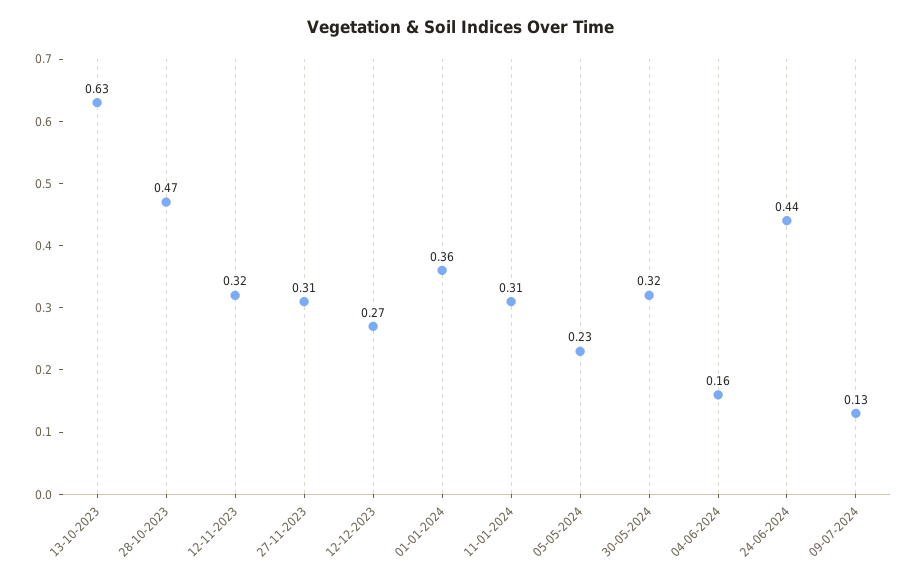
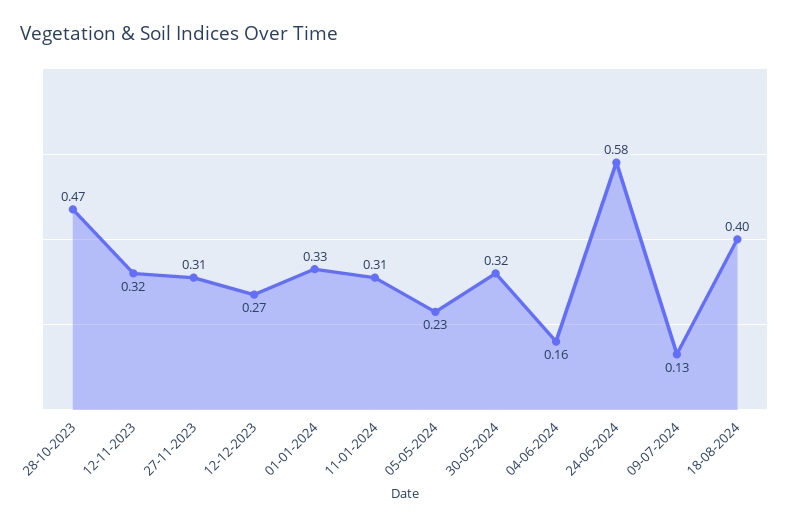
13-10-2023: 0.63 -> none
01-01-2024: 0.36 -> 0.33
24-06-2024: 0.44 -> 0.58
18-08-2024: none -> 0.4

